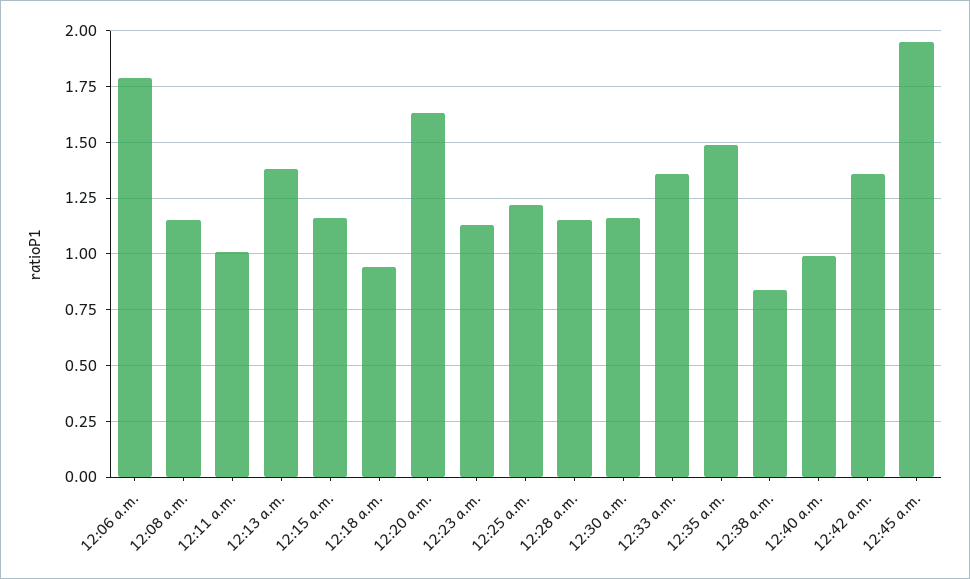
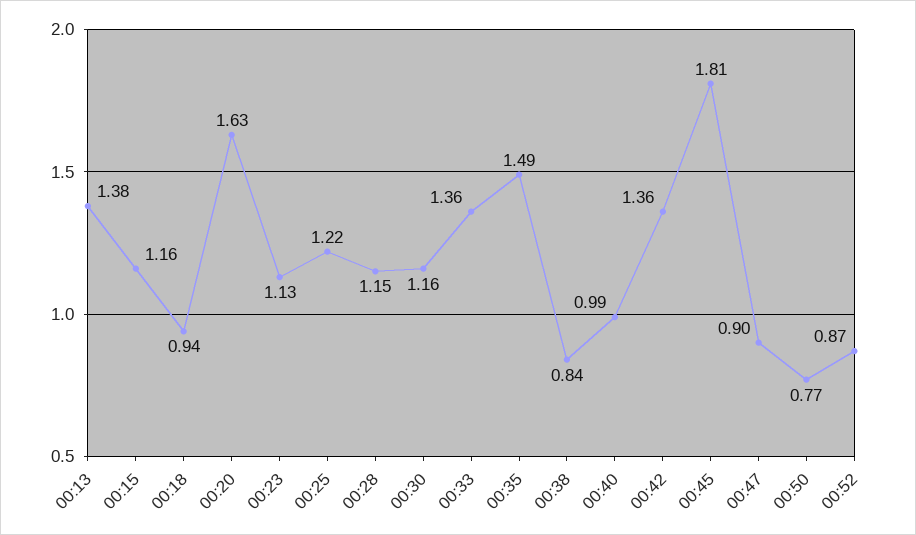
12:06 a.m.: 1.8 -> none
12:08 a.m.: 1.15 -> none
12:11 a.m.: 1 -> none
12:45 a.m.: 1.95 -> 1.81
00:47: none -> 0.9
00:50: none -> 0.77
00:52: none -> 0.87

